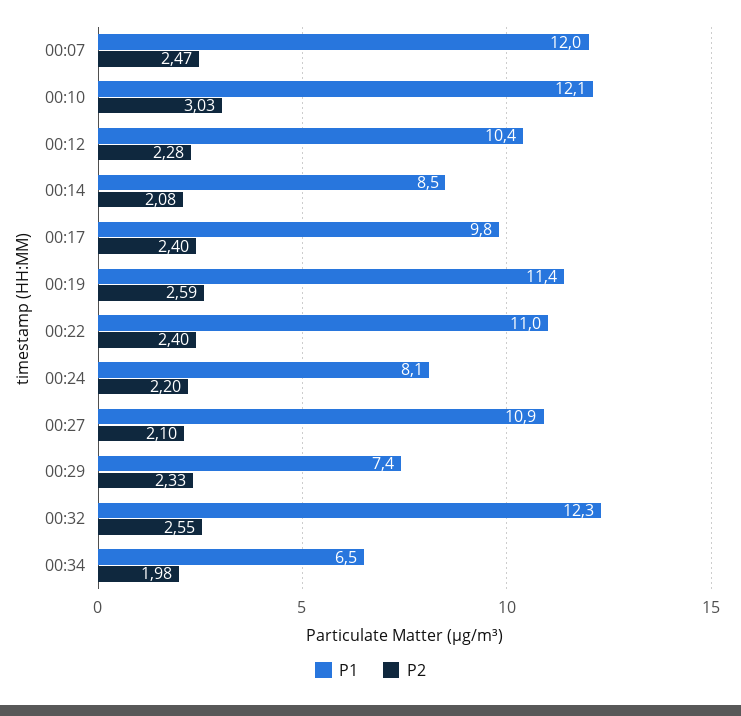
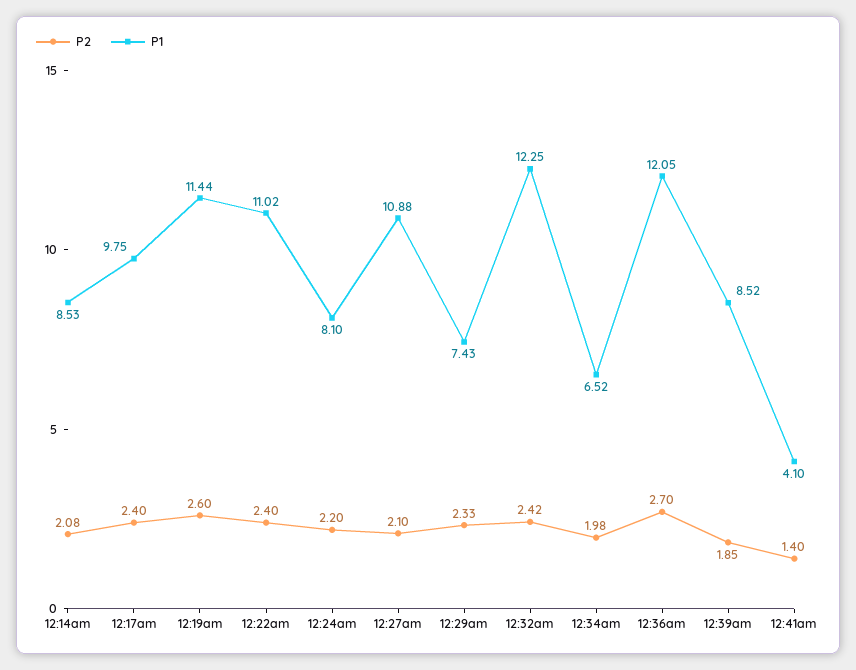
P1, 00:07: 12 -> none
P2, 00:07: 2.47 -> none
P1, 00:10: 12.1 -> none
P2, 00:10: 3.03 -> none
P1, 00:12: 10.4 -> none
P2, 00:12: 2.28 -> none
P2, 00:19: 2.59 -> 2.6
P2, 00:32: 2.55 -> 2.42
P2, 12:36am: none -> 2.7
P1, 12:36am: none -> 12.05
P2, 12:39am: none -> 1.85
P1, 12:39am: none -> 8.52
P2, 12:41am: none -> 1.4
P1, 12:41am: none -> 4.1

